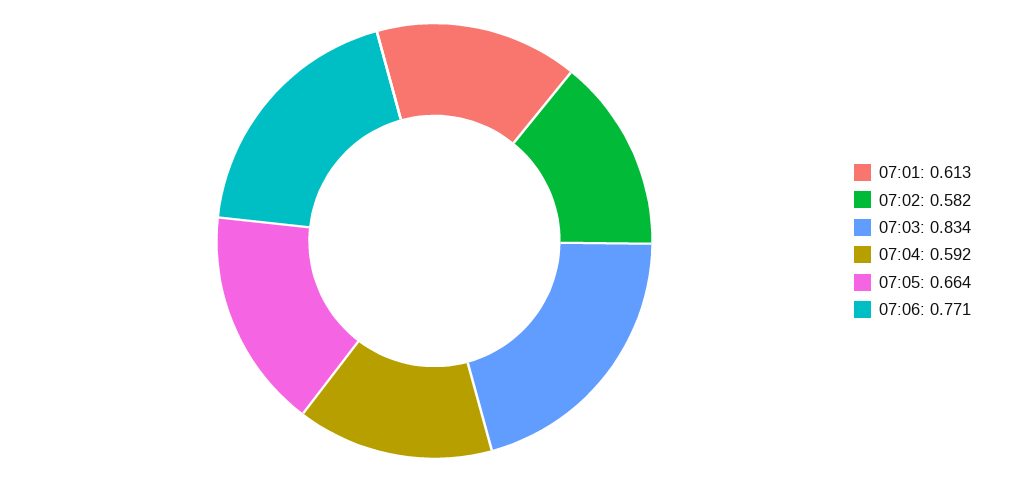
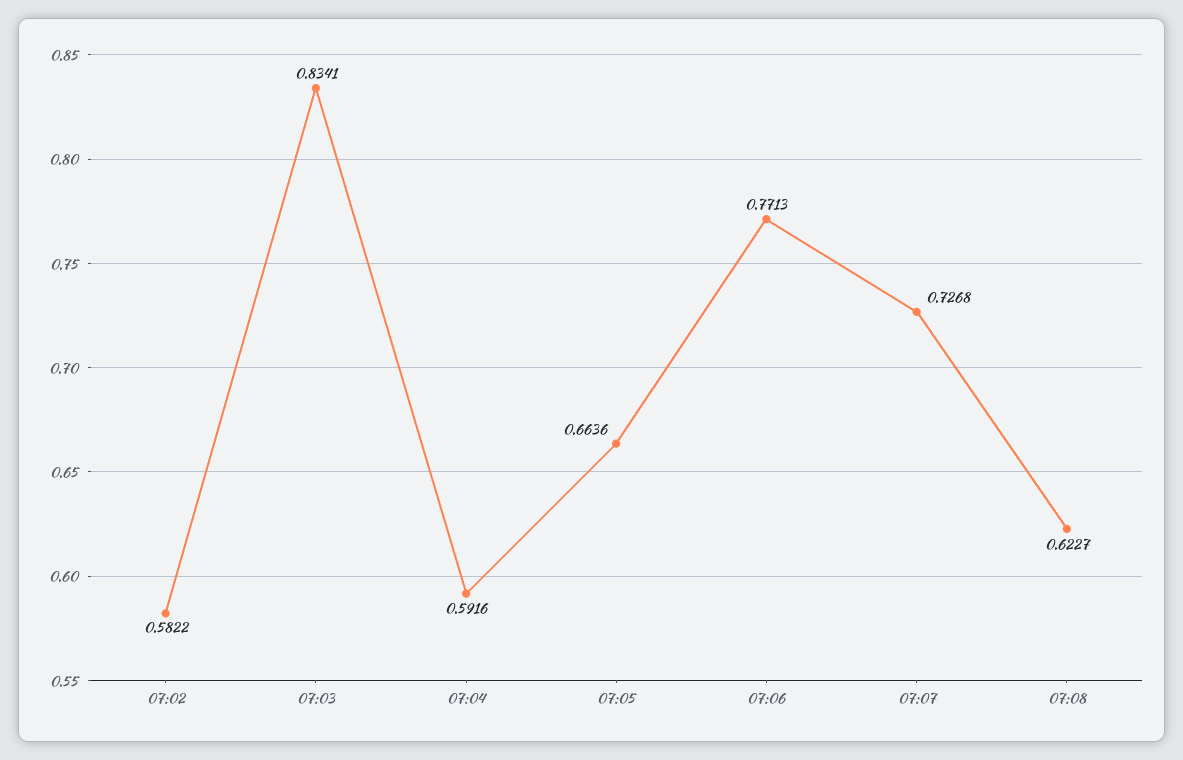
07:01: 0.613 -> none
07:07: none -> 0.7268
07:08: none -> 0.6227

